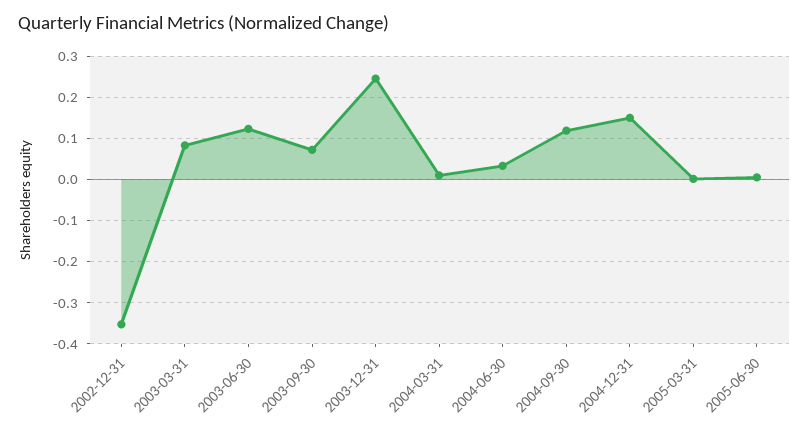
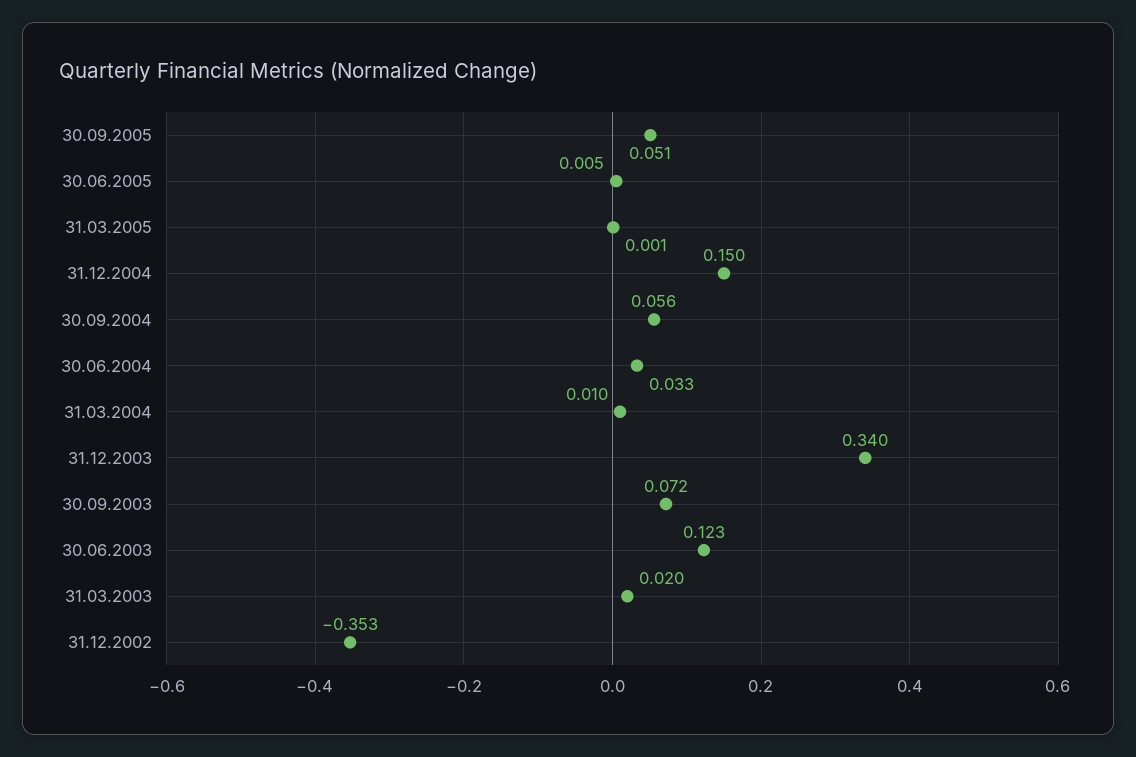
2003-03-31: 0.08 -> 0.02
2003-12-31: 0.24 -> 0.34
2004-09-30: 0.12 -> 0.056
30.09.2005: none -> 0.051

